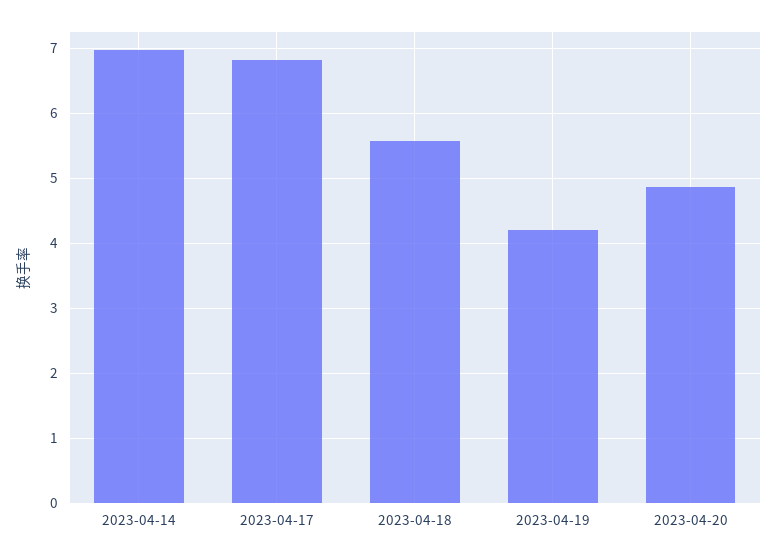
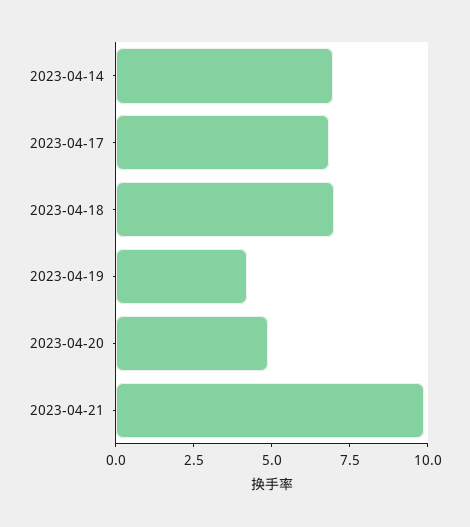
2023-04-18: 5.6 -> 7
2023-04-21: none -> 10

